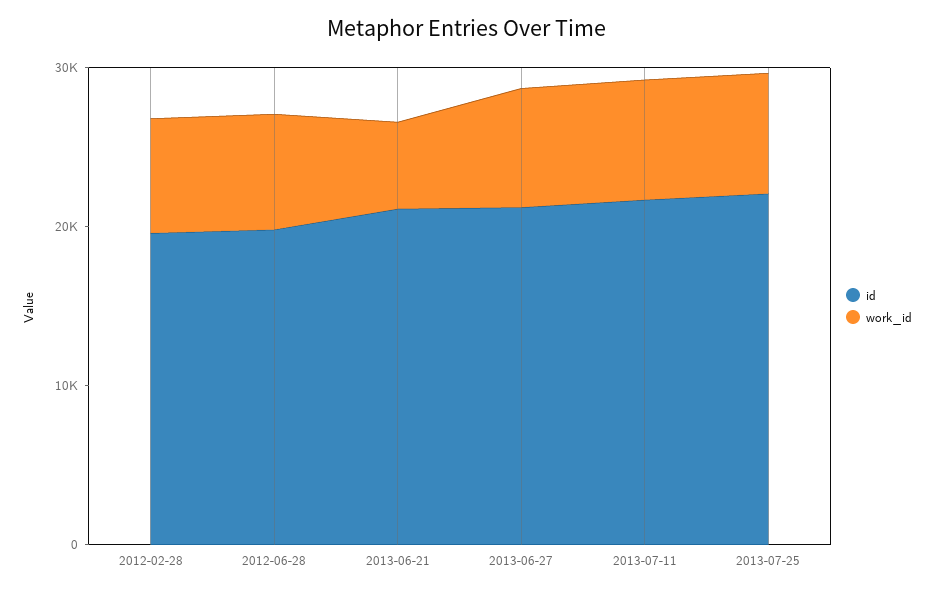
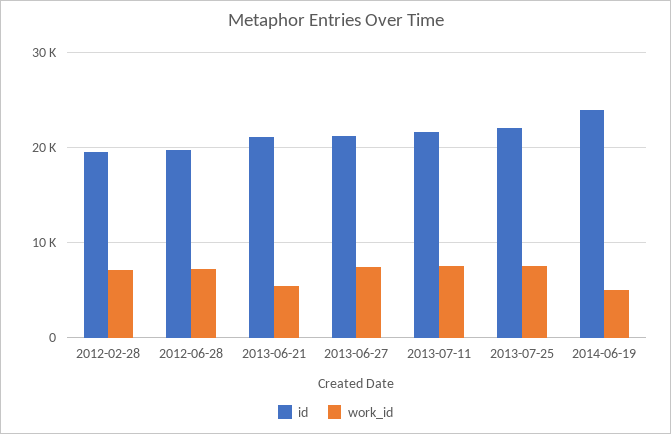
id, 2014-06-19: none -> 24000
work_id, 2014-06-19: none -> 5000

